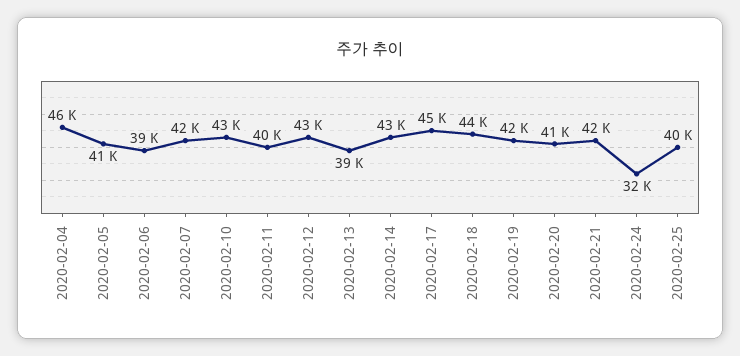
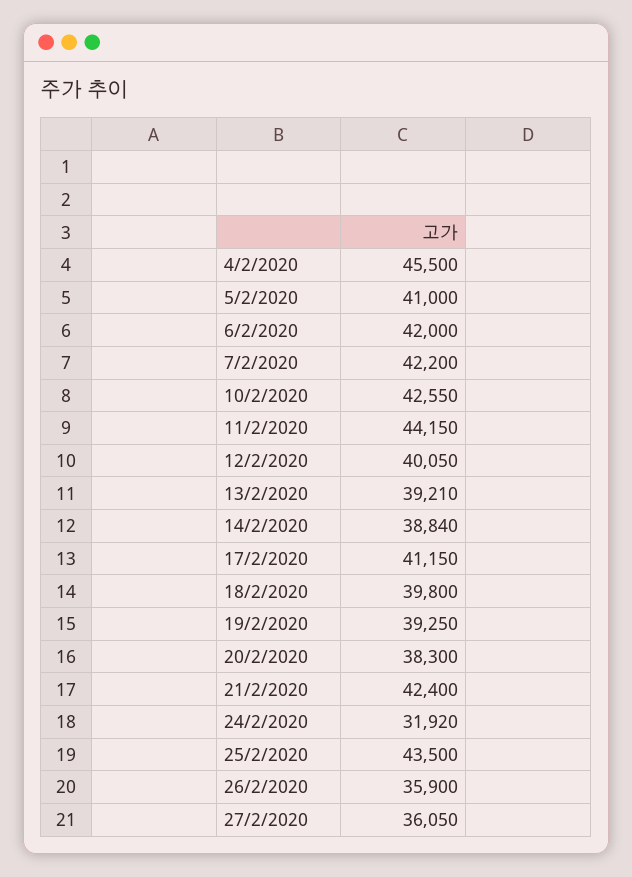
2020-02-06: 39000 -> 42000
2020-02-11: 40000 -> 44150
2020-02-12: 43000 -> 40050
2020-02-14: 43000 -> 38840
2020-02-17: 45000 -> 41150
2020-02-18: 44000 -> 39800
2020-02-19: 42000 -> 39250
2020-02-20: 41000 -> 38300
2020-02-25: 40000 -> 43500
26/2/2020: none -> 35900
27/2/2020: none -> 36050

